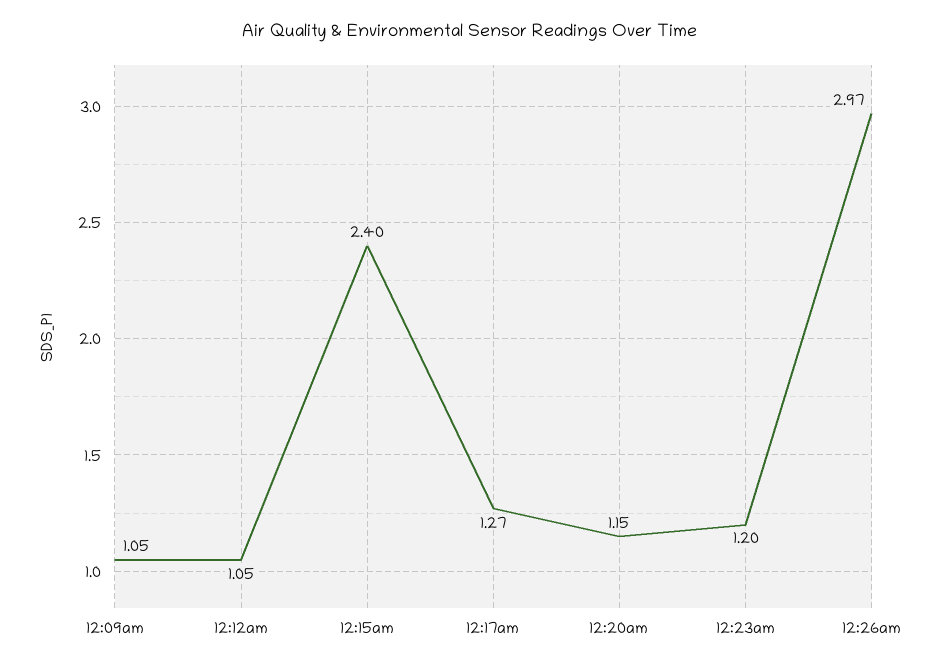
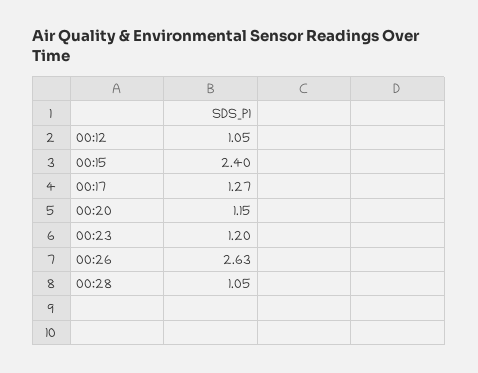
12:09am: 1.05 -> none
12:26am: 2.97 -> 2.63
00:28: none -> 1.05

